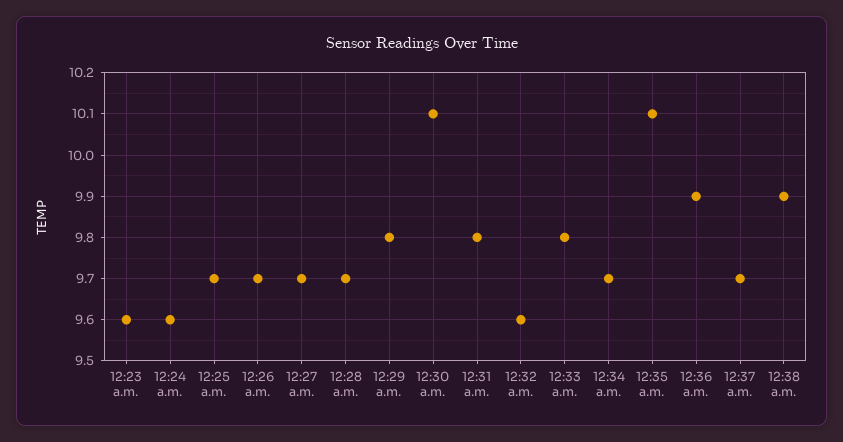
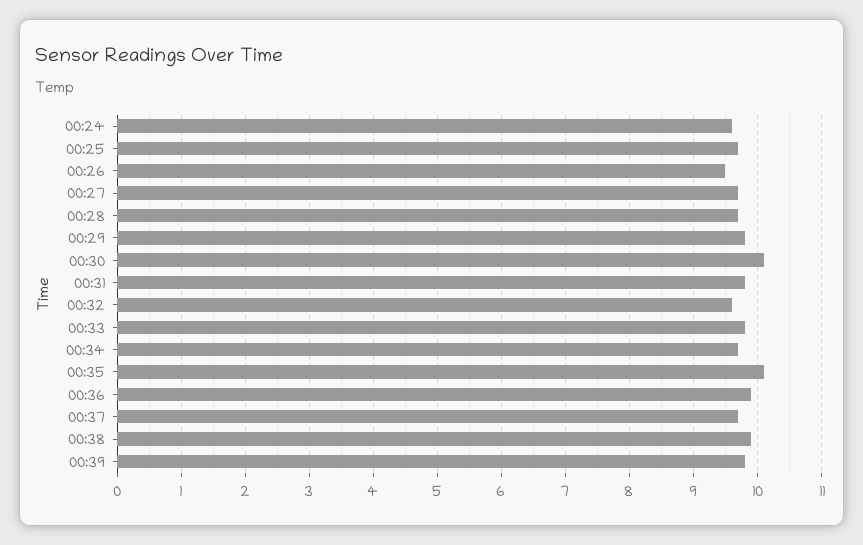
12:23 a.m.: 9.6 -> none
12:26 a.m.: 9.7 -> 9.5
00:39: none -> 9.8

